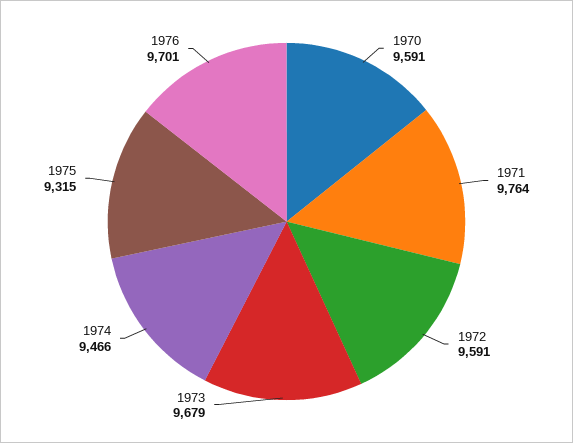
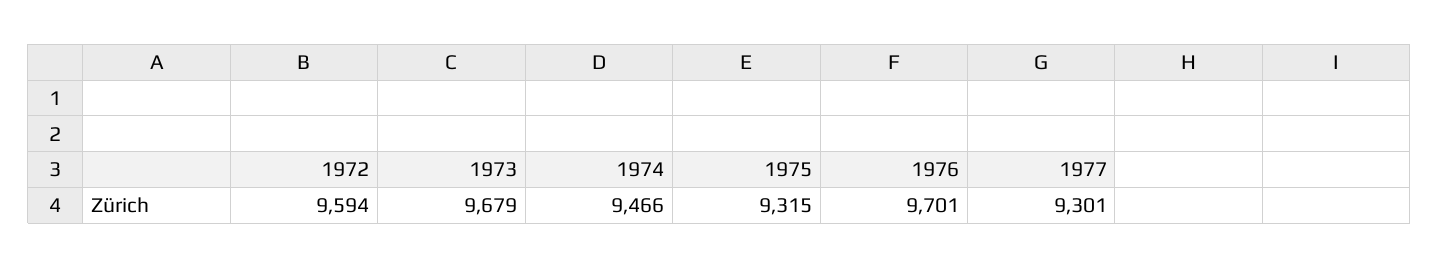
1970: 9591 -> none
1971: 9764 -> none
1972: 9591 -> 9594
1977: none -> 9301

